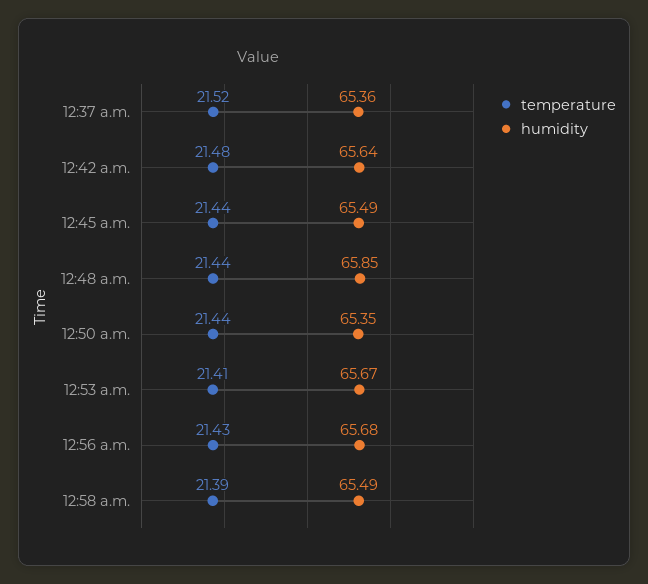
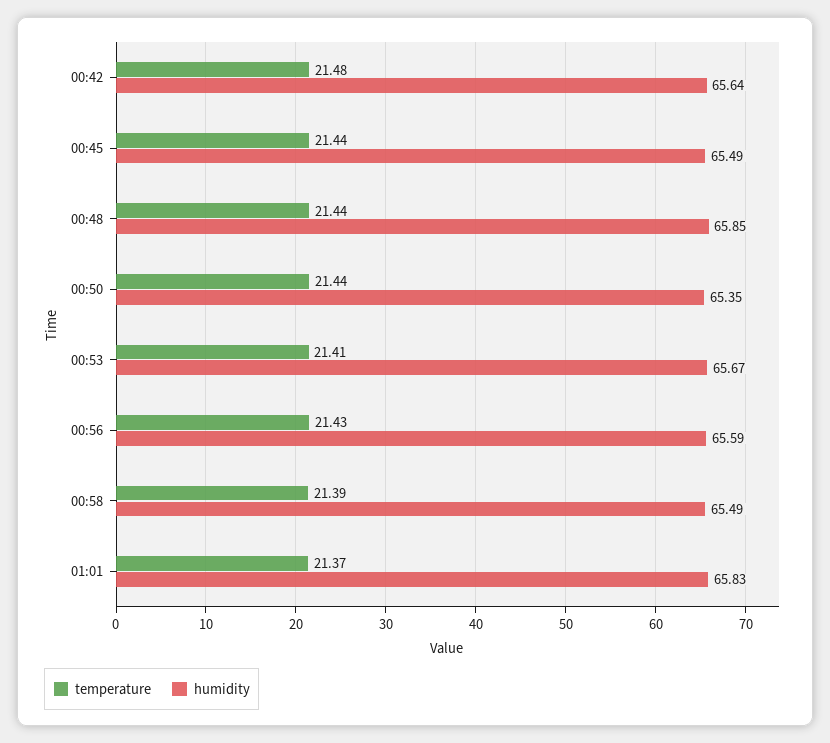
temperature, 12:37 a.m.: 21.52 -> none
humidity, 12:37 a.m.: 65.36 -> none
humidity, 12:56 a.m.: 65.68 -> 65.59
temperature, 01:01: none -> 21.37
humidity, 01:01: none -> 65.83

